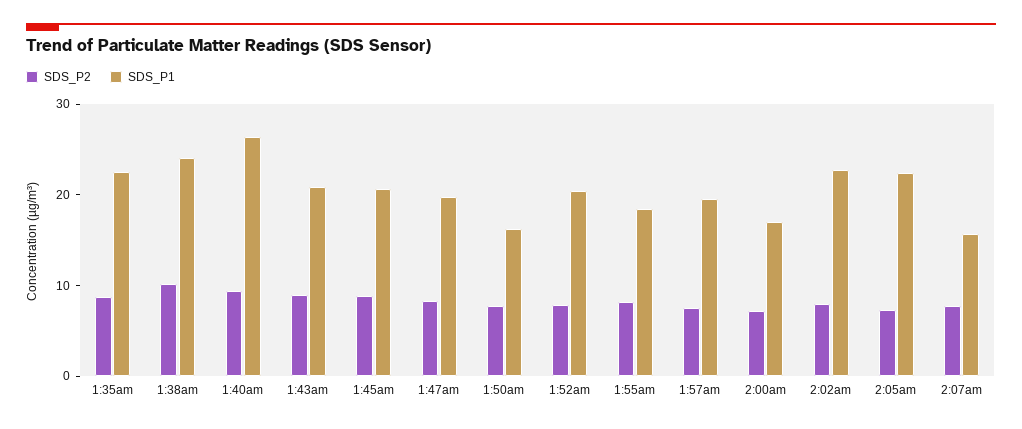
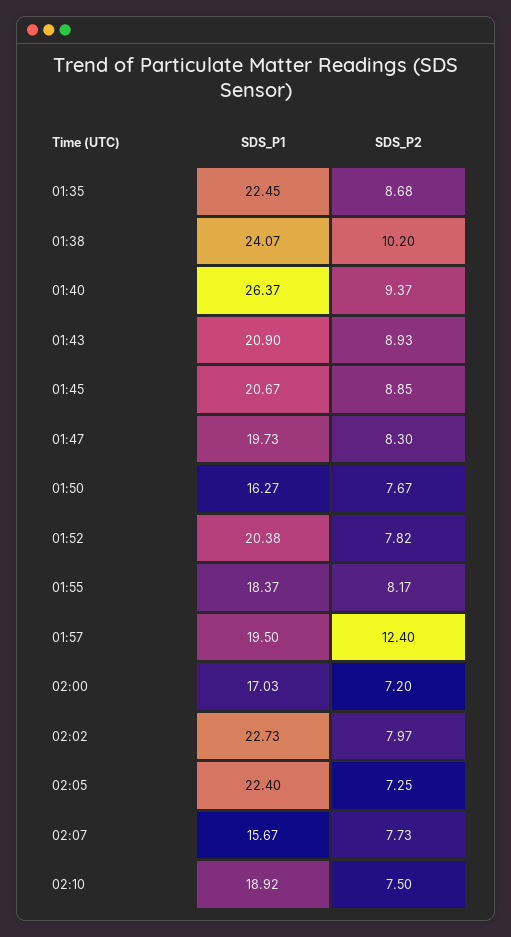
SDS_P2, 1:57am: 8 -> 12.4
SDS_P1, 02:10: none -> 18.92
SDS_P2, 02:10: none -> 7.5

